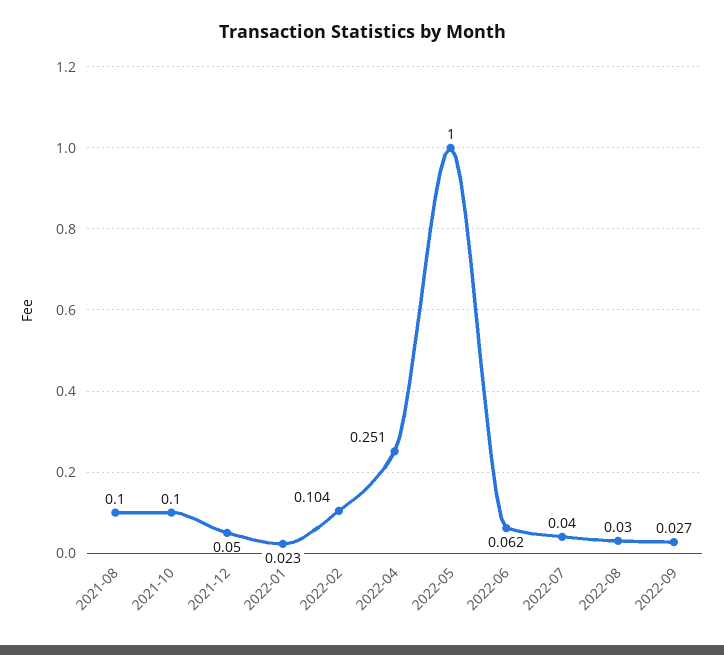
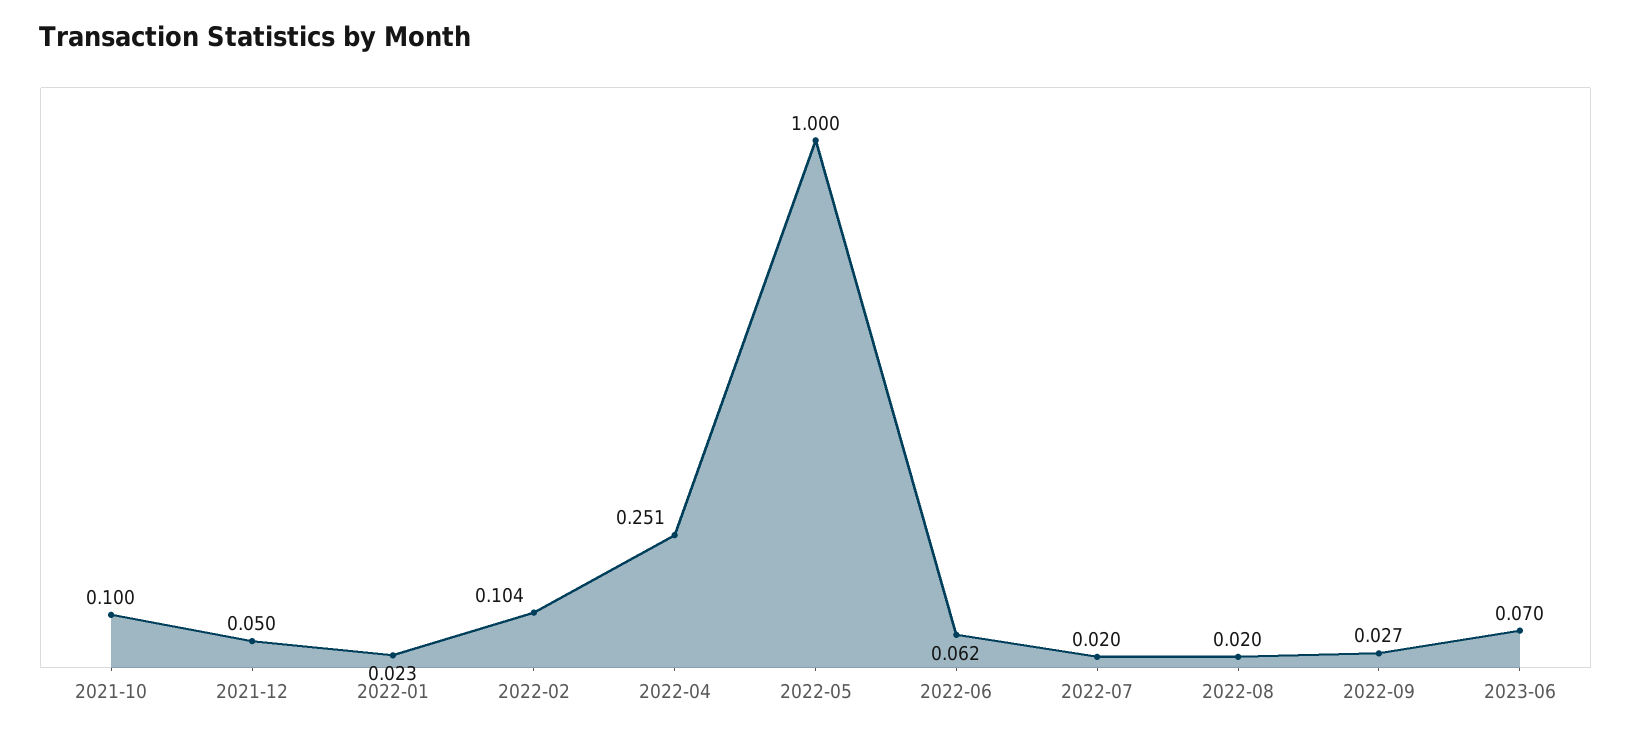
2021-08: 0.1 -> none
2022-07: 0.04 -> 0.02
2022-08: 0.03 -> 0.02
2023-06: none -> 0.07

